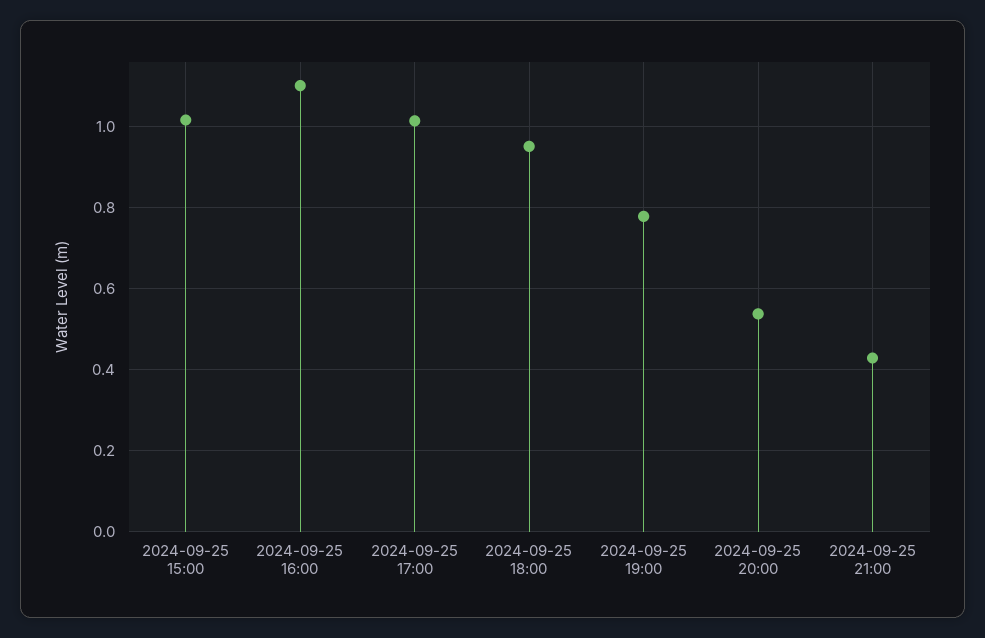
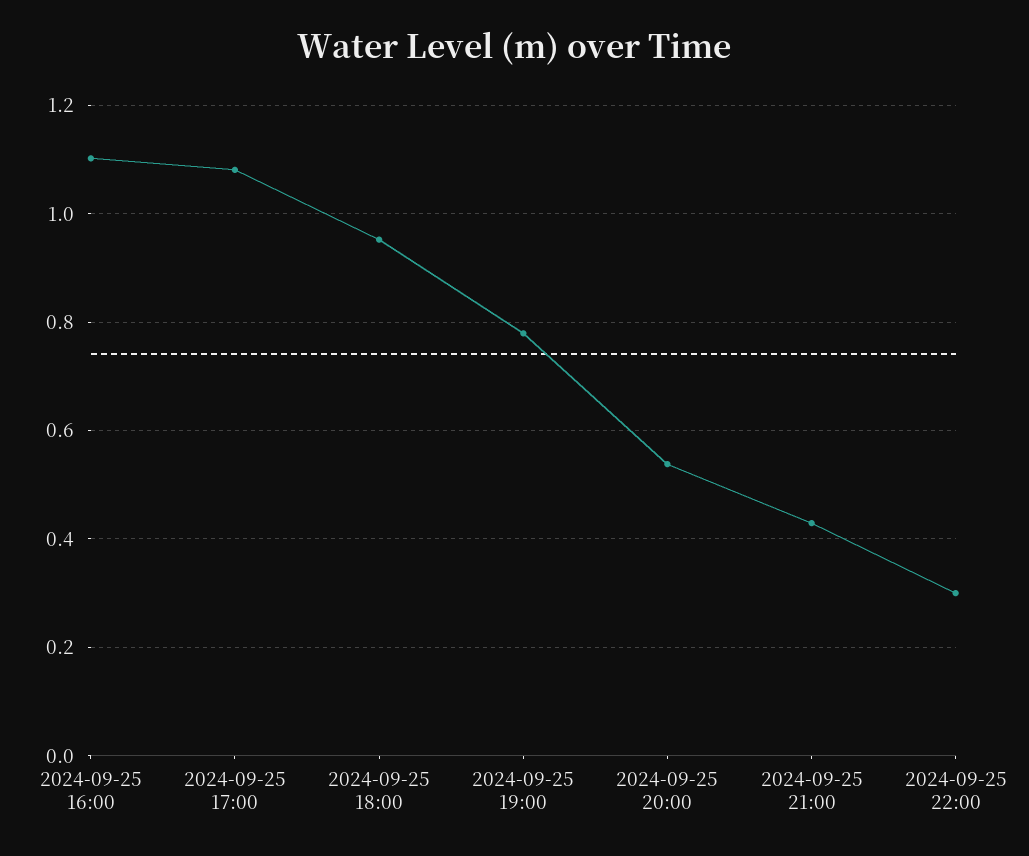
2024-09-25 15:00: 1.02 -> none
2024-09-25 17:00: 1.02 -> 1.08
2024-09-25 22:00: none -> 0.3

